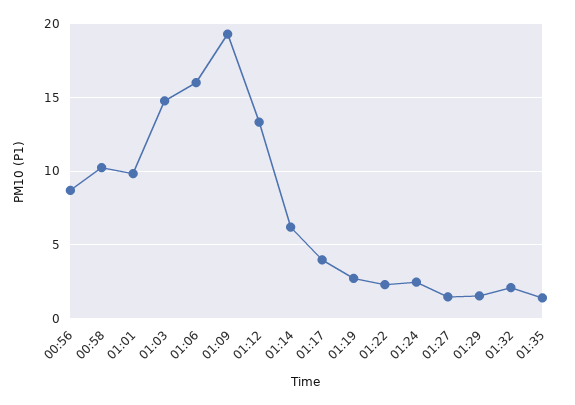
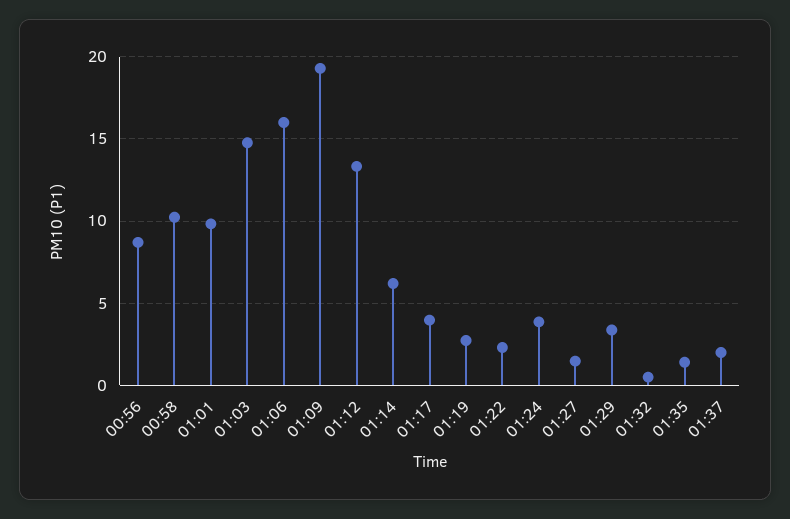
01:24: 2.5 -> 4
01:29: 1.5 -> 3.5
01:32: 2 -> 0.5
01:37: none -> 2

